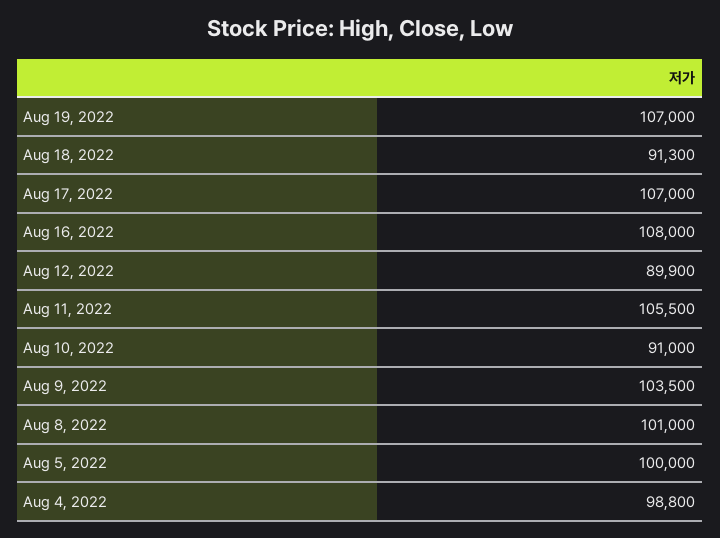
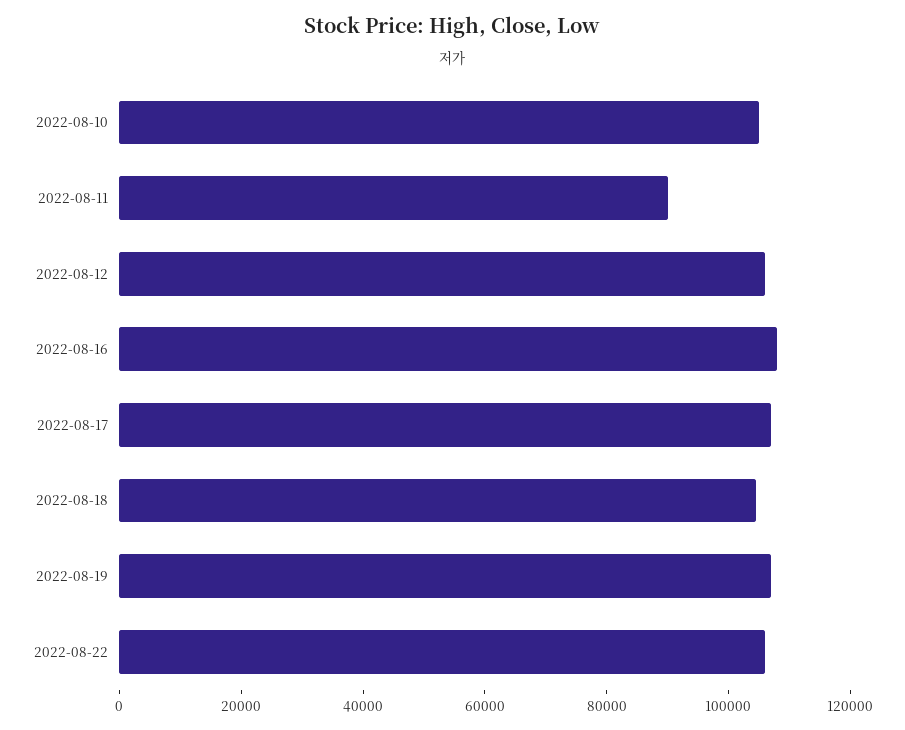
Aug 18, 2022: 91300 -> 105000
Aug 12, 2022: 89900 -> 105000
Aug 11, 2022: 105500 -> 90000
Aug 10, 2022: 91000 -> 105000
Aug 9, 2022: 103500 -> none
Aug 8, 2022: 101000 -> none
Aug 5, 2022: 100000 -> none
Aug 4, 2022: 98800 -> none
2022-08-22: none -> 105000

